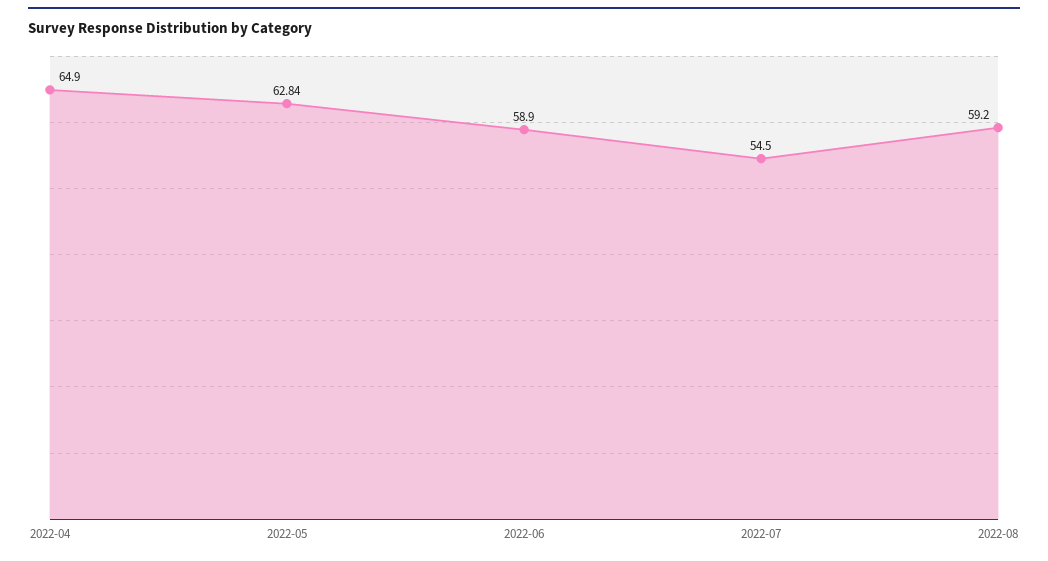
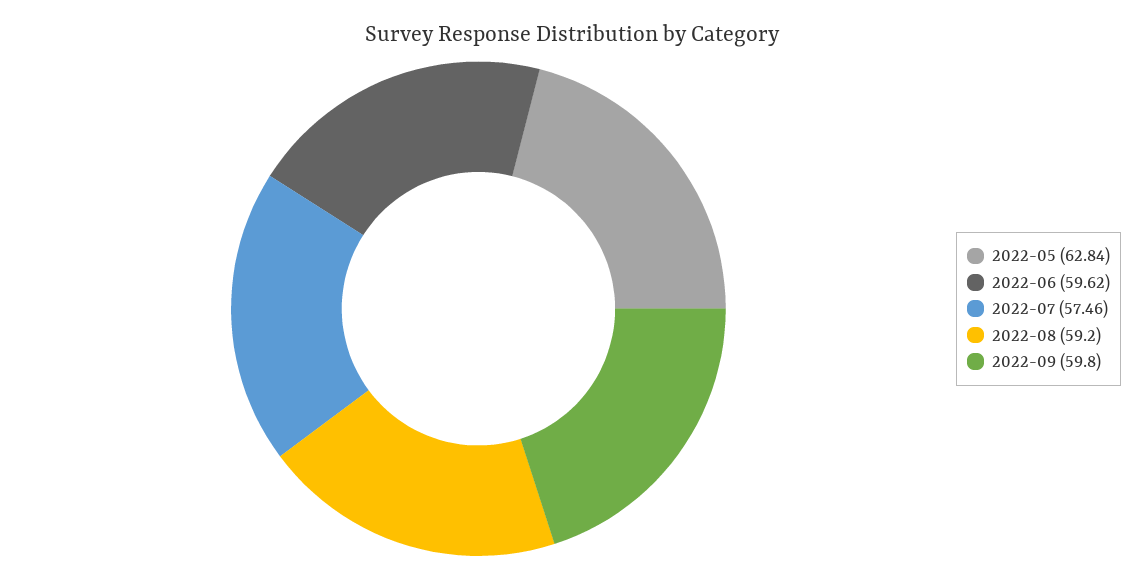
2022-04: 64.9 -> none
2022-06: 58.9 -> 59.62
2022-07: 54.5 -> 57.46
2022-09: none -> 59.8

